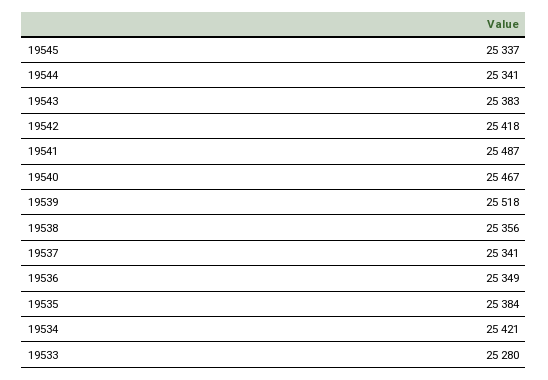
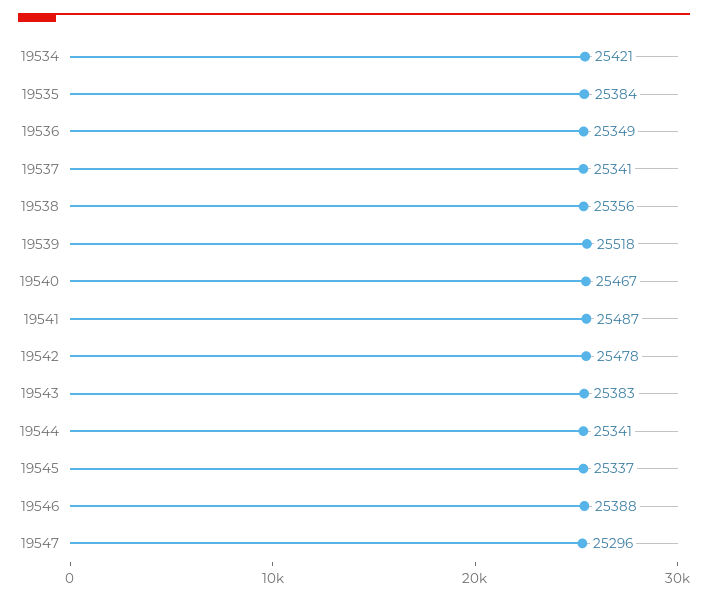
19542: 25418 -> 25478
19533: 25280 -> none
19546: none -> 25388
19547: none -> 25296

